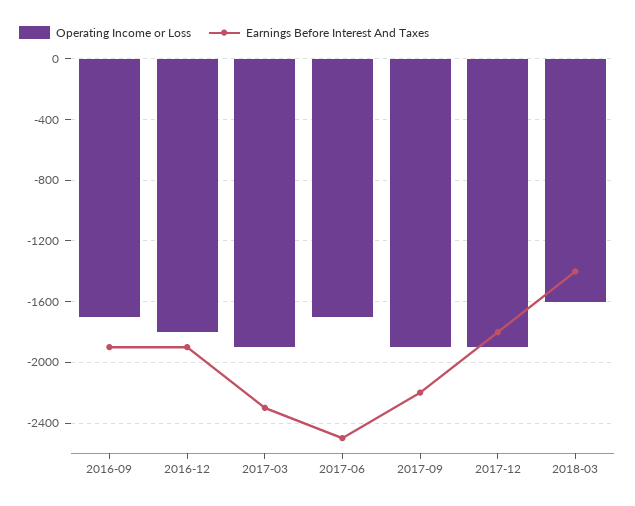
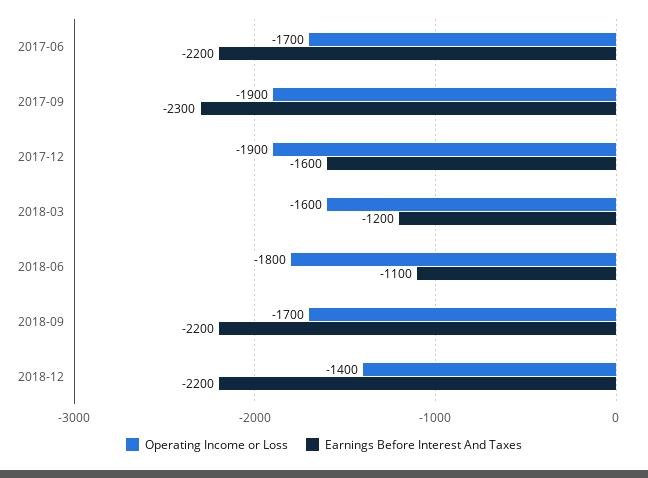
Operating Income or Loss, 2016-09: -1700 -> none
Earnings Before Interest And Taxes, 2016-09: -1900 -> none
Operating Income or Loss, 2016-12: -1800 -> none
Earnings Before Interest And Taxes, 2016-12: -1900 -> none
Operating Income or Loss, 2017-03: -1900 -> none
Earnings Before Interest And Taxes, 2017-03: -2300 -> none
Earnings Before Interest And Taxes, 2017-06: -2500 -> -2200
Earnings Before Interest And Taxes, 2017-09: -2200 -> -2300
Earnings Before Interest And Taxes, 2017-12: -1800 -> -1600
Earnings Before Interest And Taxes, 2018-03: -1400 -> -1200
Operating Income or Loss, 2018-06: none -> -1800
Earnings Before Interest And Taxes, 2018-06: none -> -1100
Operating Income or Loss, 2018-09: none -> -1700
Earnings Before Interest And Taxes, 2018-09: none -> -2200
Operating Income or Loss, 2018-12: none -> -1400
Earnings Before Interest And Taxes, 2018-12: none -> -2200

